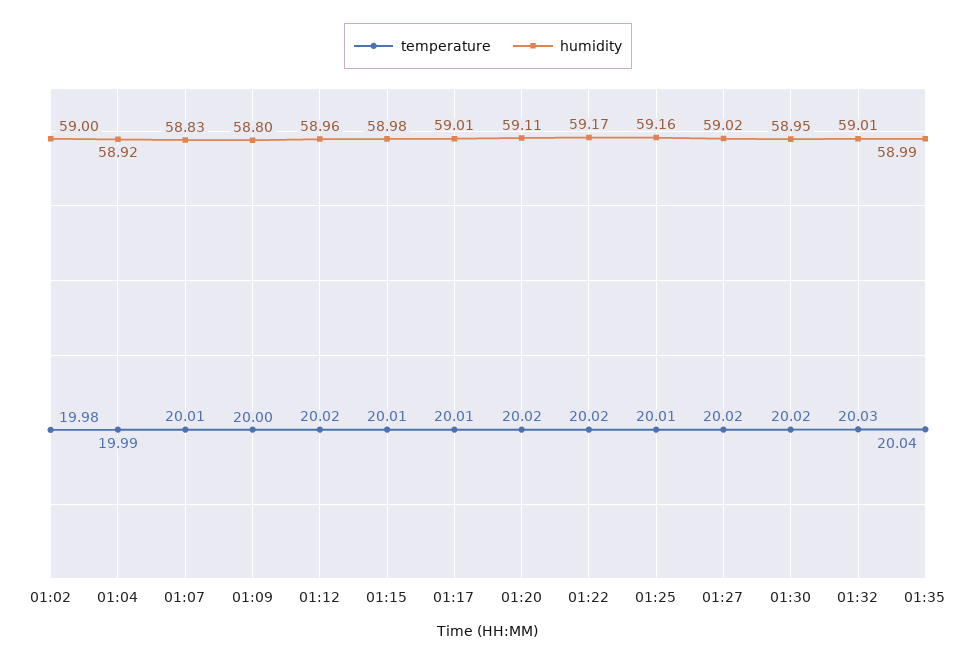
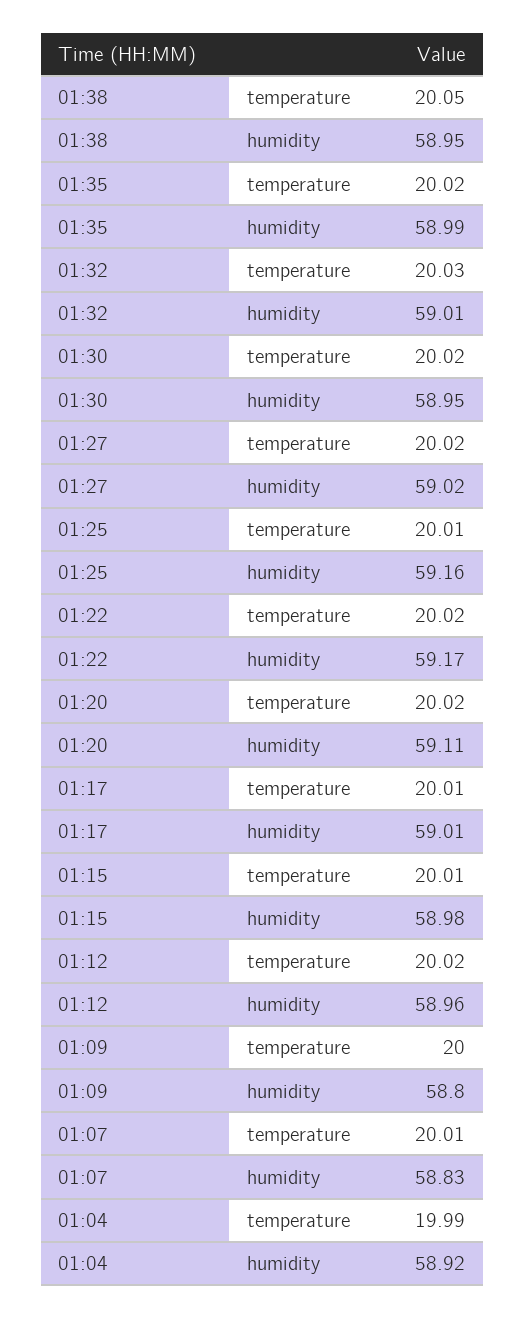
temperature, 01:02: 19.98 -> none
humidity, 01:02: 59 -> none
temperature, 01:35: 20.04 -> 20.02
temperature, 01:38: none -> 20.05
humidity, 01:38: none -> 58.95

